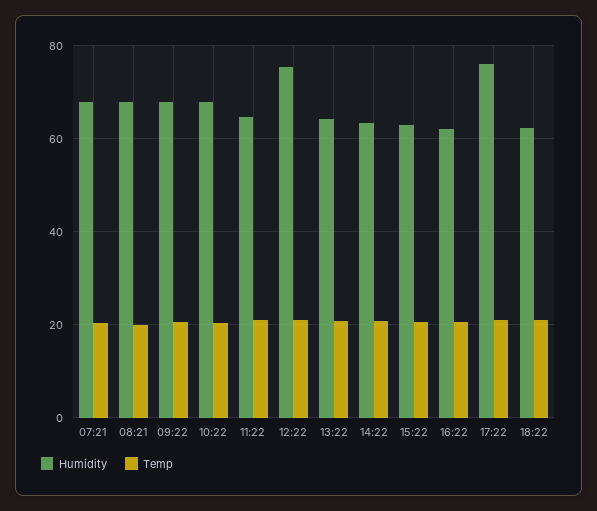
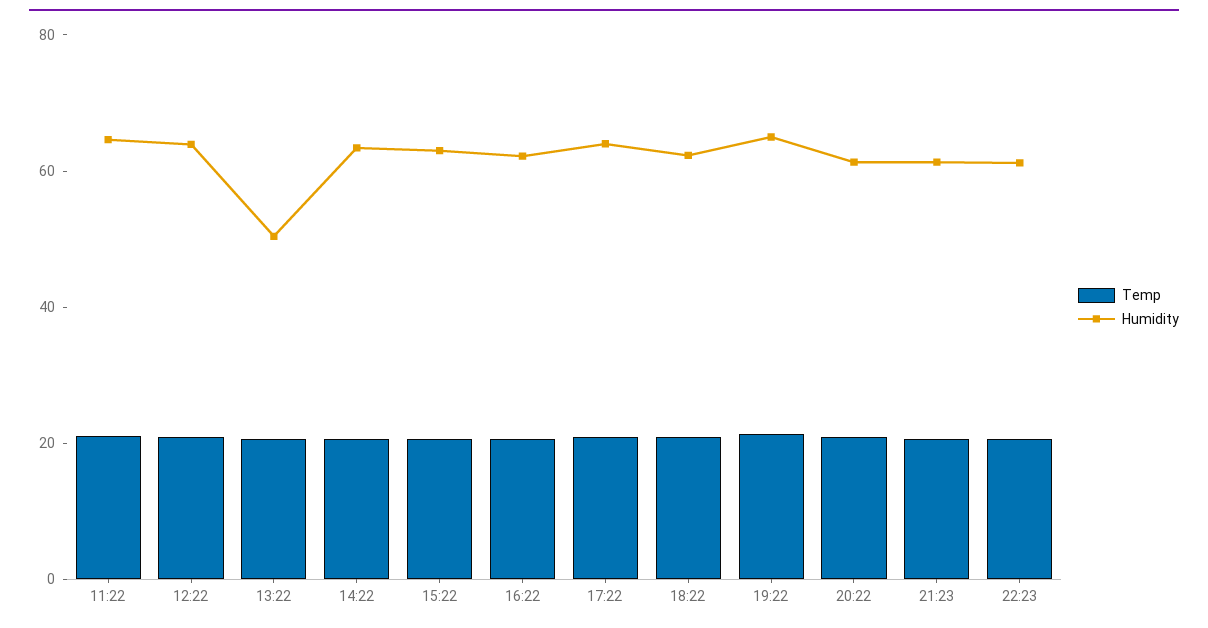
Humidity, 07:21: 68 -> none
Temp, 07:21: 20 -> none
Humidity, 08:21: 68 -> none
Temp, 08:21: 20 -> none
Humidity, 09:22: 68 -> none
Temp, 09:22: 20 -> none
Humidity, 10:22: 68 -> none
Temp, 10:22: 20 -> none
Humidity, 12:22: 76 -> 65
Humidity, 13:22: 64 -> 50
Humidity, 17:22: 76 -> 65
Temp, 19:22: none -> 20
Humidity, 19:22: none -> 65
Temp, 20:22: none -> 20
Humidity, 20:22: none -> 60
Temp, 21:23: none -> 20
Humidity, 21:23: none -> 60
Temp, 22:23: none -> 20
Humidity, 22:23: none -> 60

